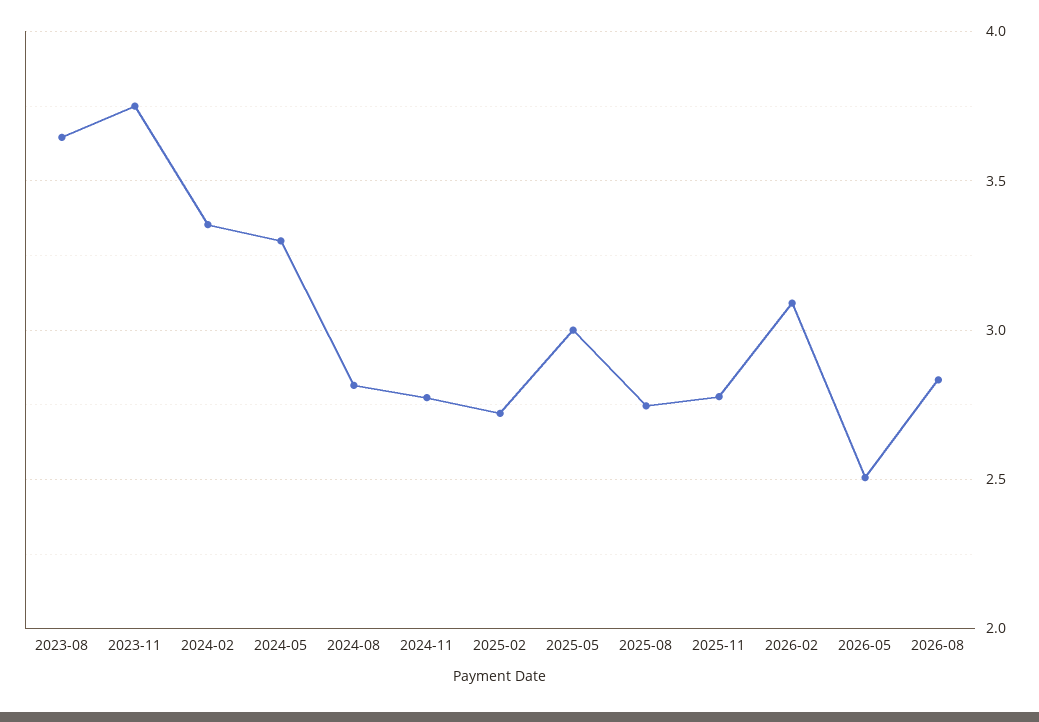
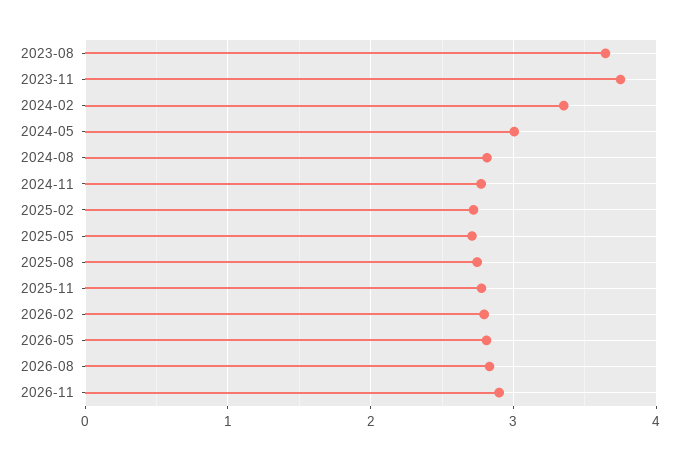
2024-05: 3.3 -> 3
2025-05: 3 -> 2.7
2026-02: 3.1 -> 2.8
2026-05: 2.5 -> 2.8
2026-11: none -> 2.9

